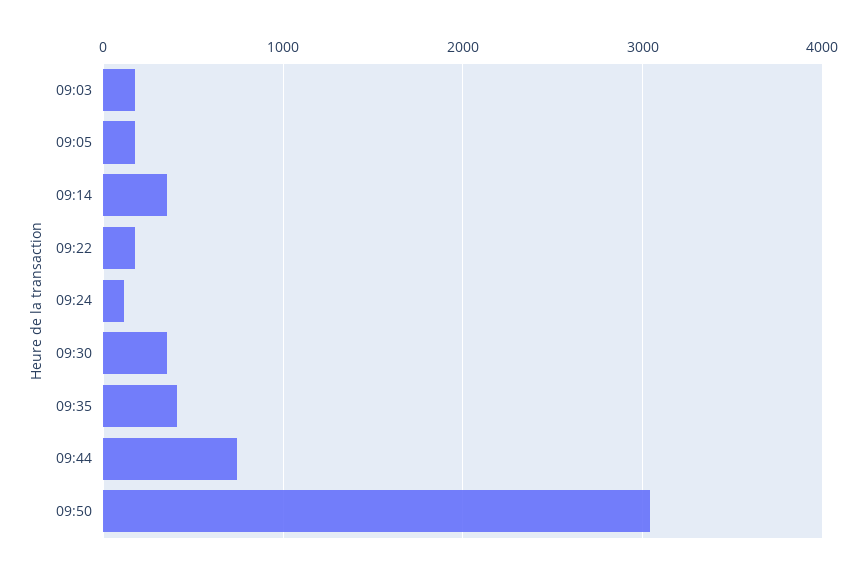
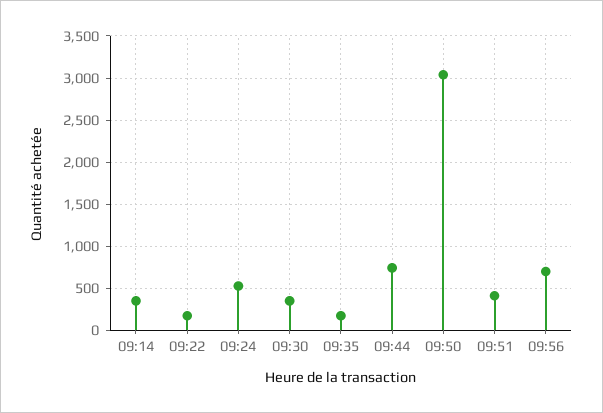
09:03: 200 -> none
09:05: 200 -> none
09:24: 100 -> 500
09:35: 400 -> 200
09:51: none -> 400
09:56: none -> 700

